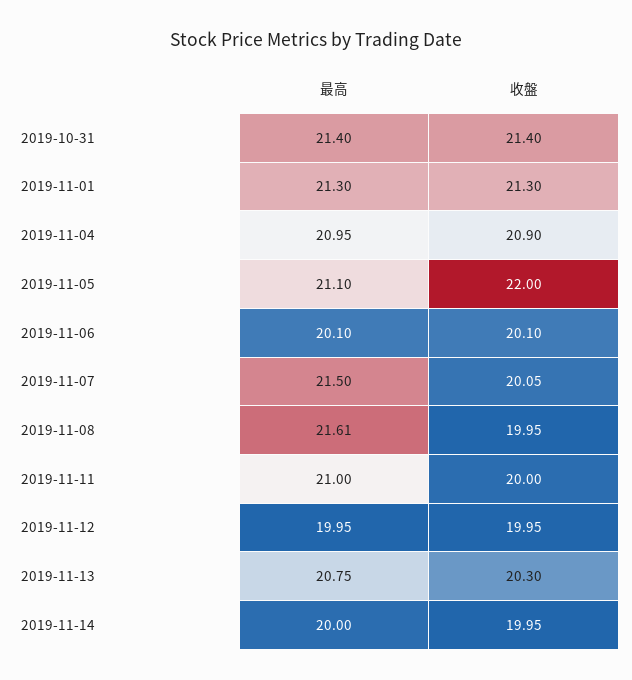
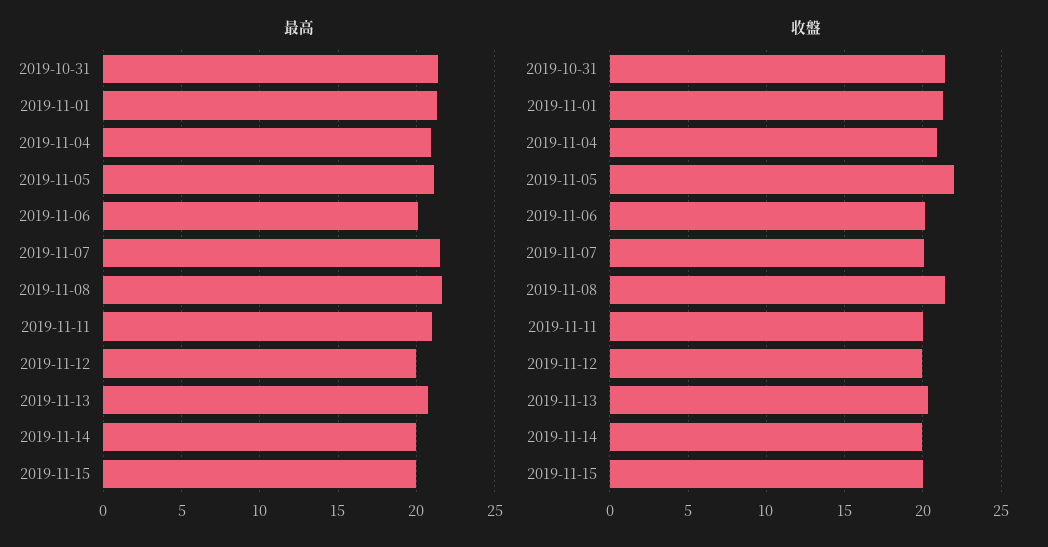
收盤, 2019-11-08: 19.95 -> 21.5
最高, 2019-11-15: none -> 20
收盤, 2019-11-15: none -> 20

